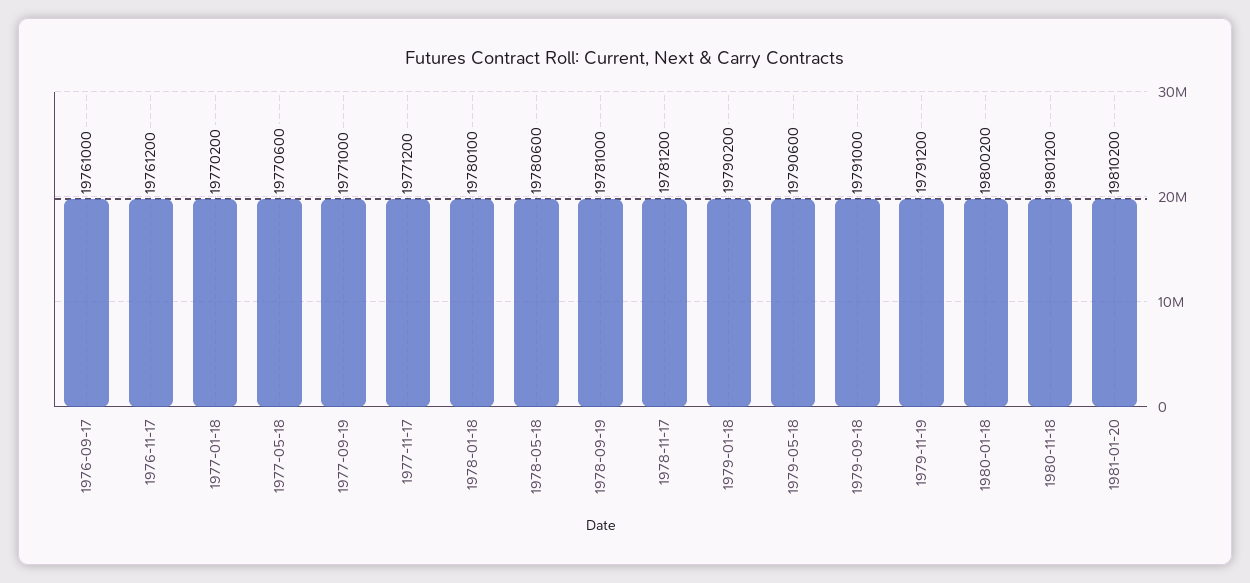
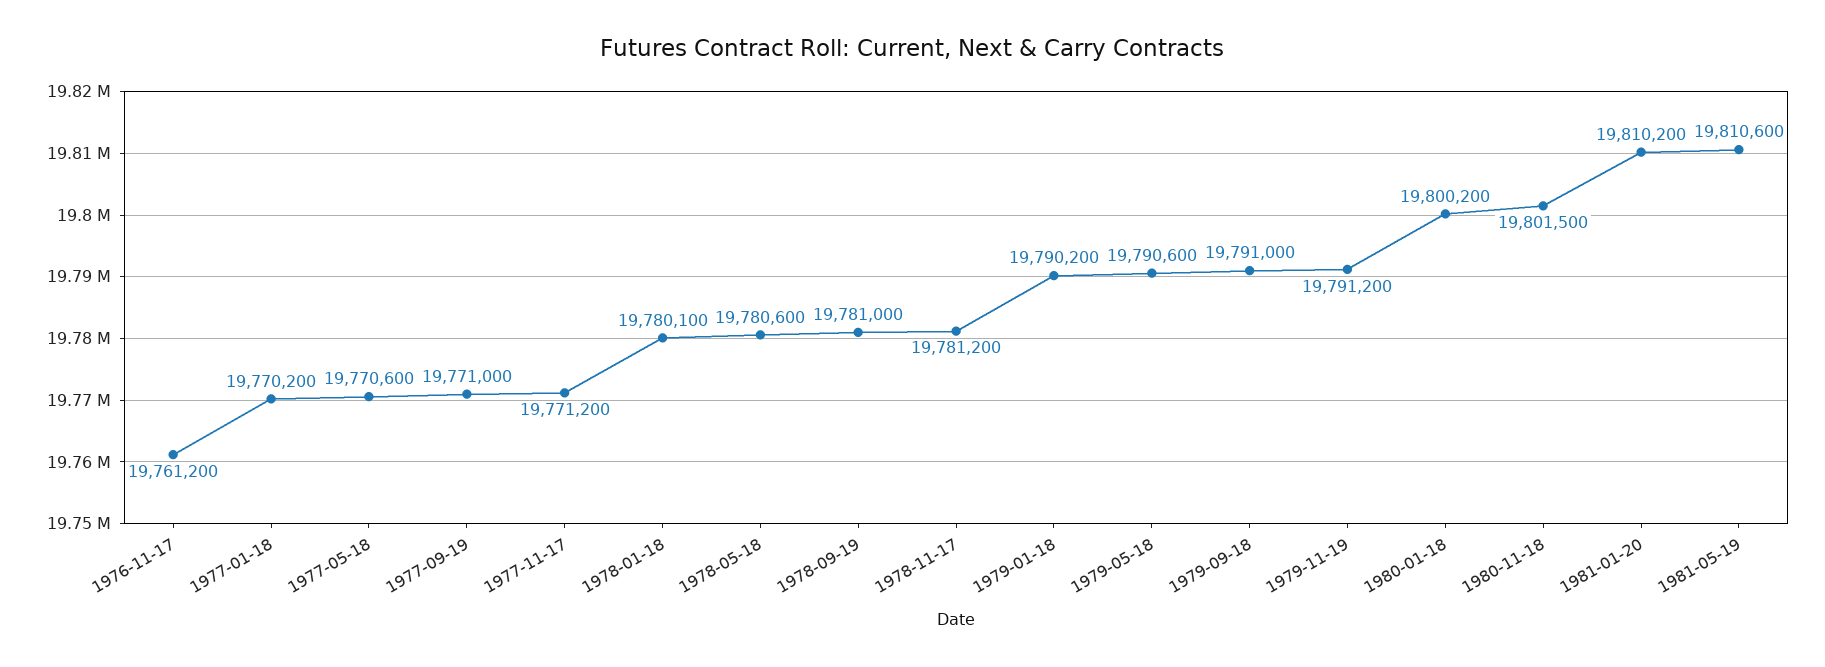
1976-09-17: 19761000 -> none
1980-11-18: 19801200 -> 19801500
1981-05-19: none -> 19810600

